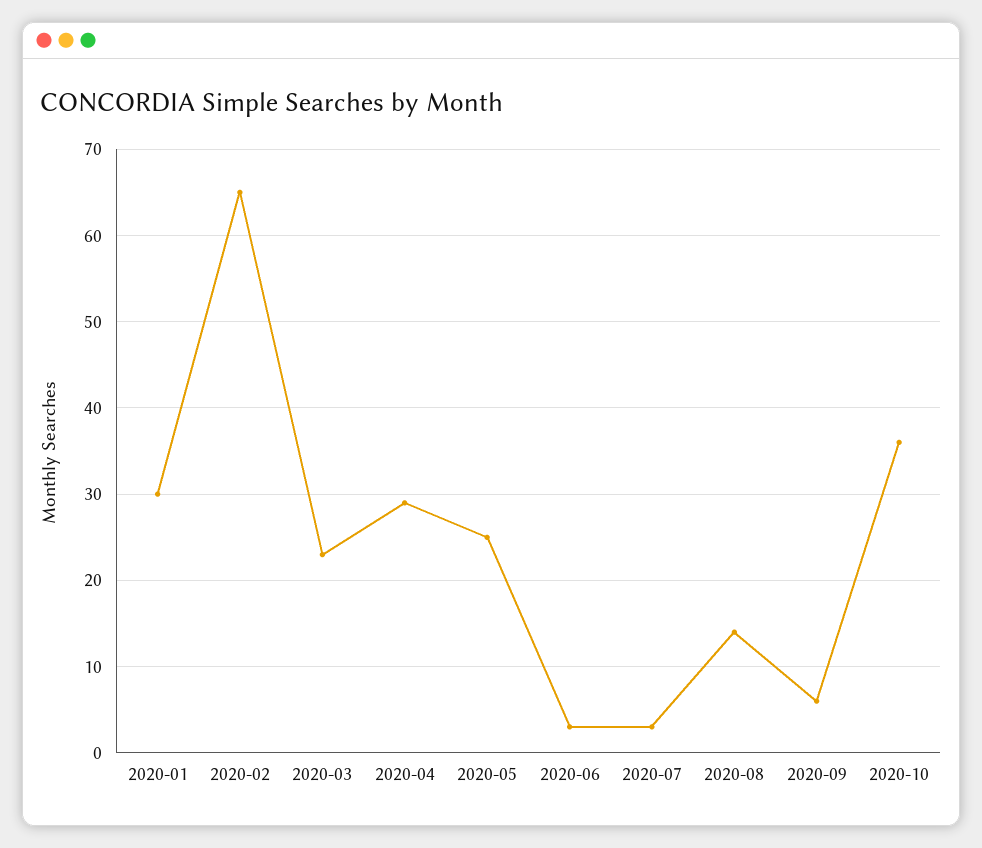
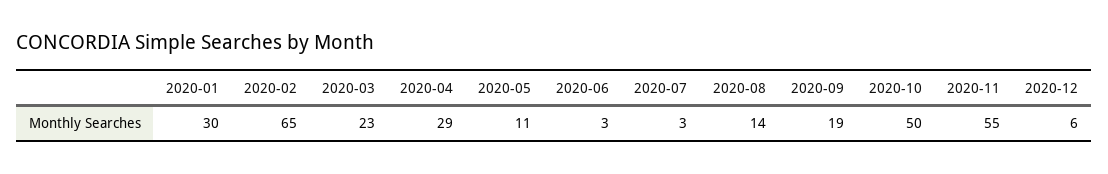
2020-05: 25 -> 11
2020-09: 6 -> 19
2020-10: 36 -> 50
2020-11: none -> 55
2020-12: none -> 6

